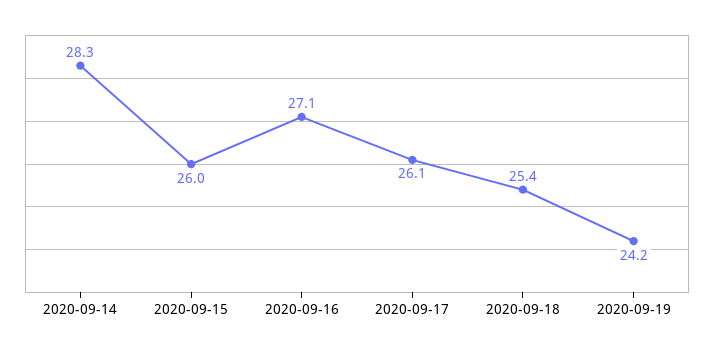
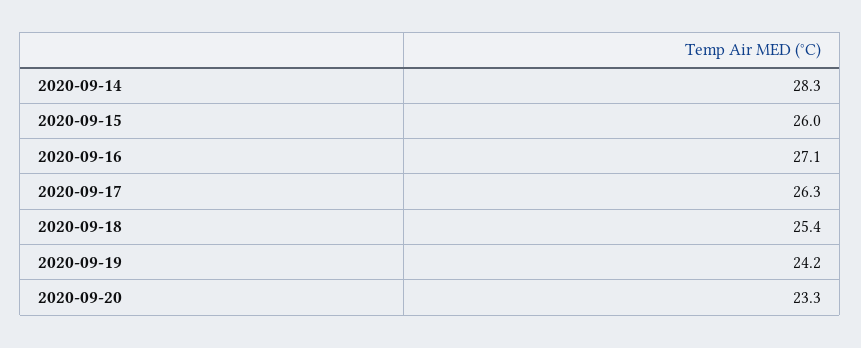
2020-09-17: 26.1 -> 26.3
2020-09-20: none -> 23.3

